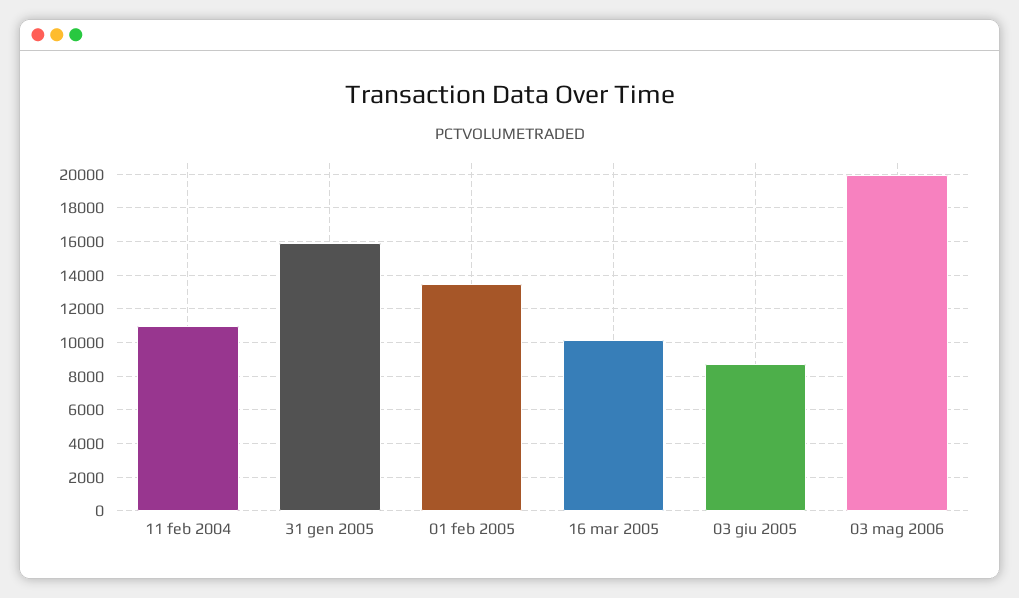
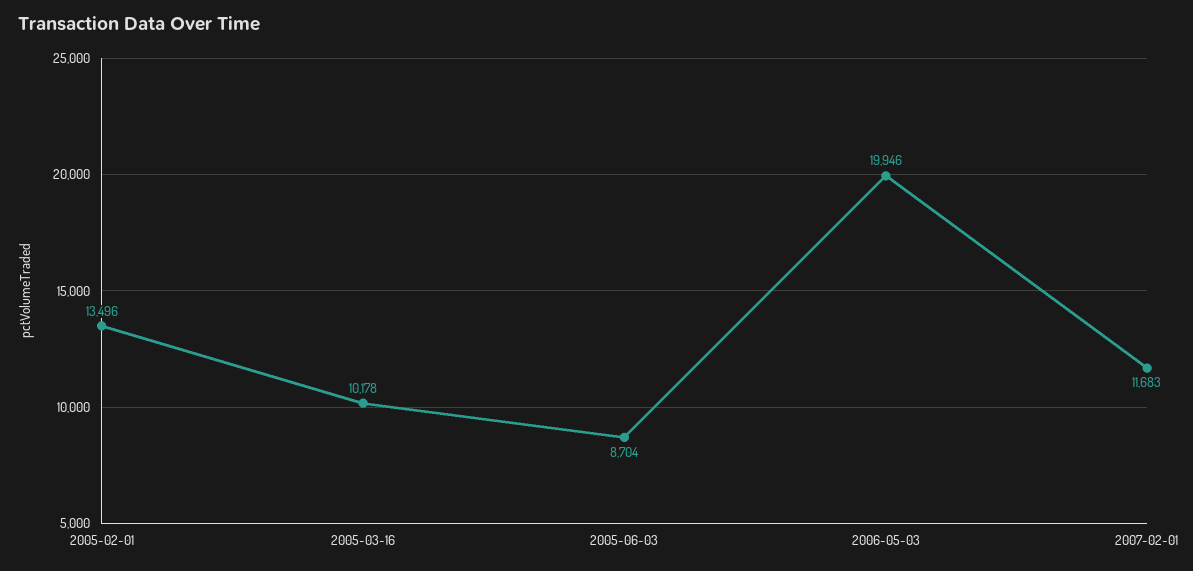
11 feb 2004: 11000 -> none
31 gen 2005: 16000 -> none
2007-02-01: none -> 11683

